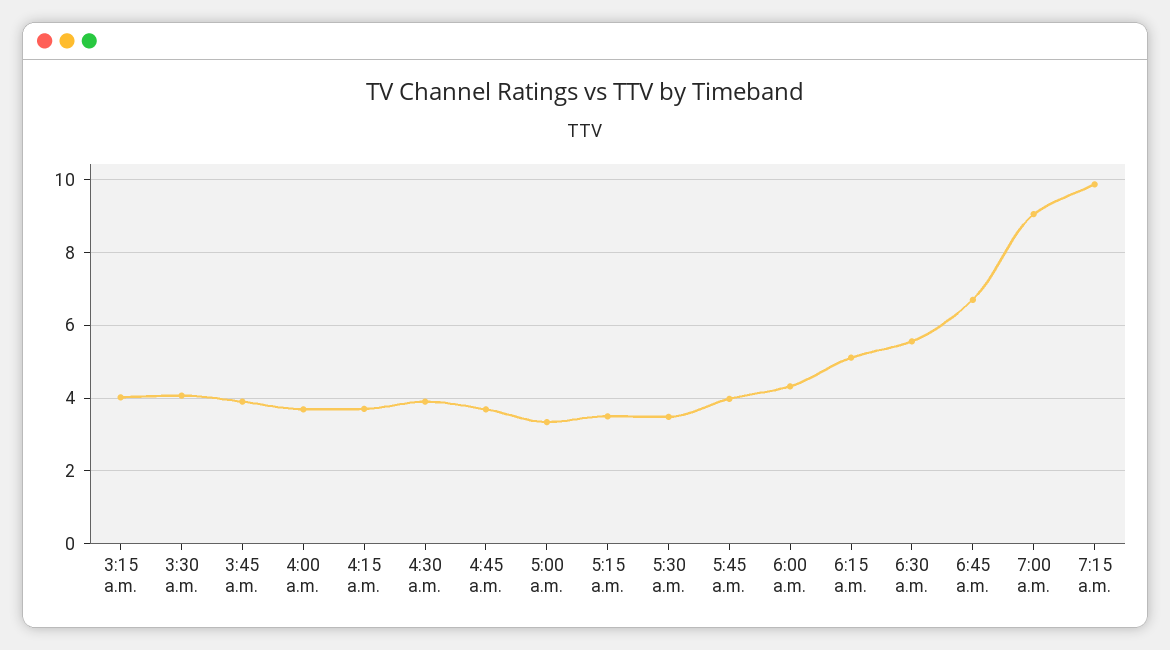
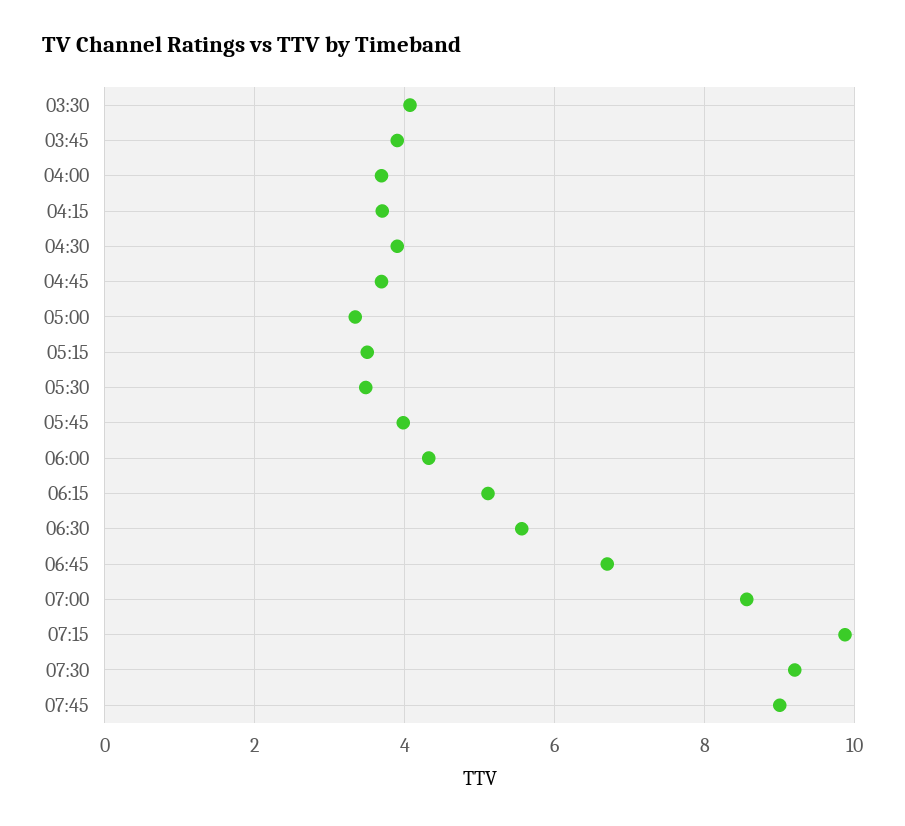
3:15 a.m.: 4 -> none
7:00 a.m.: 9 -> 8.6
07:30: none -> 9.2
07:45: none -> 9

